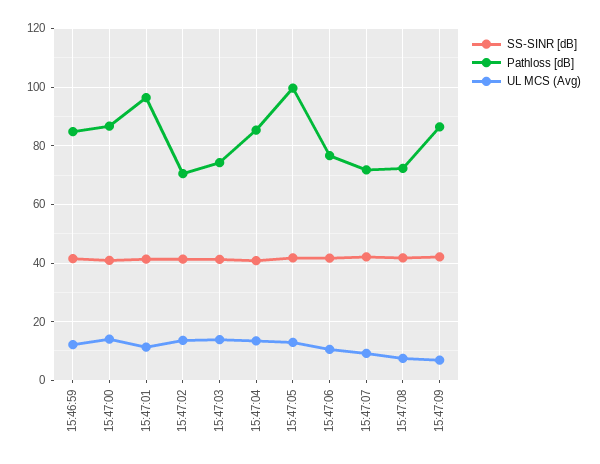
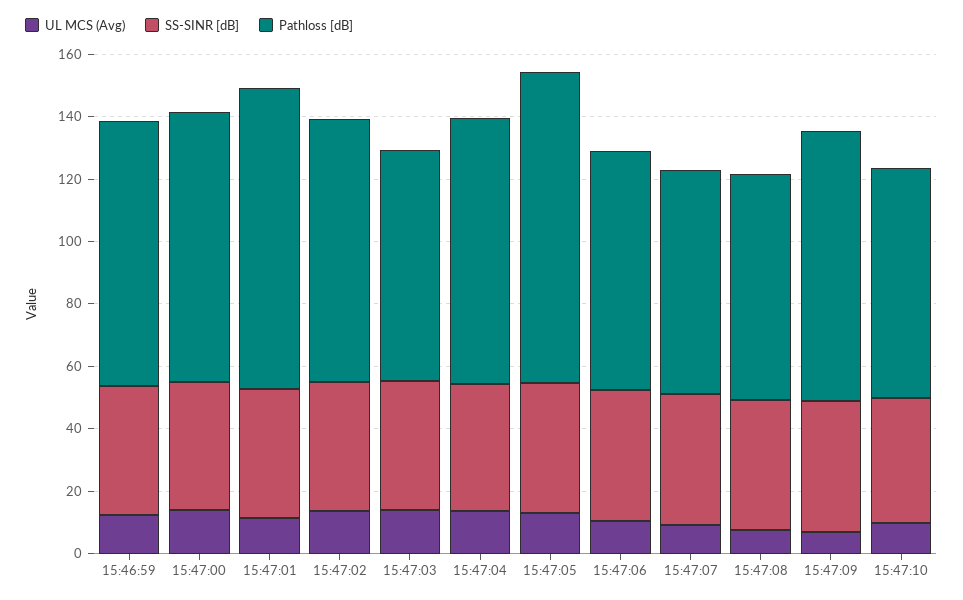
Pathloss [dB], 15:47:02: 70 -> 85
UL MCS (Avg), 15:47:10: none -> 10
SS-SINR [dB], 15:47:10: none -> 40
Pathloss [dB], 15:47:10: none -> 75

